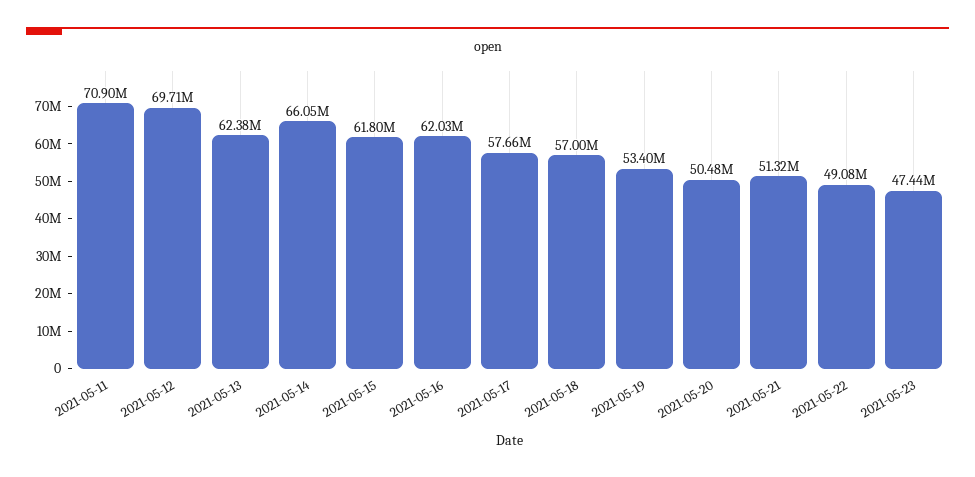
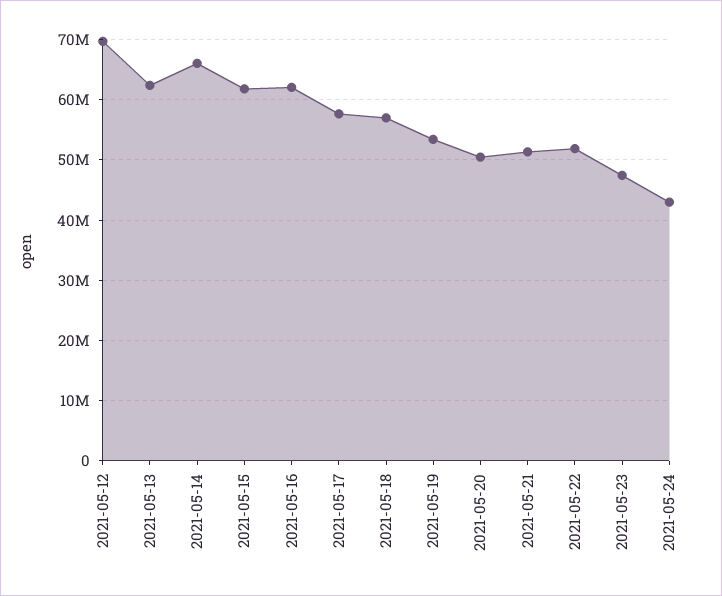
2021-05-11: 70900000 -> none
2021-05-22: 49080000 -> 52000000
2021-05-24: none -> 43000000

